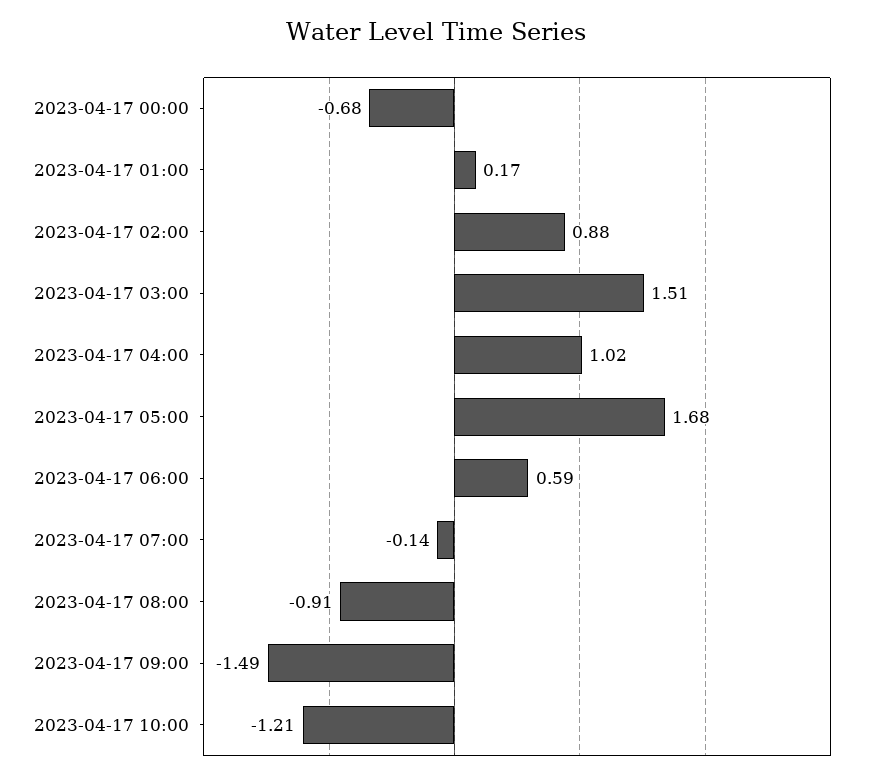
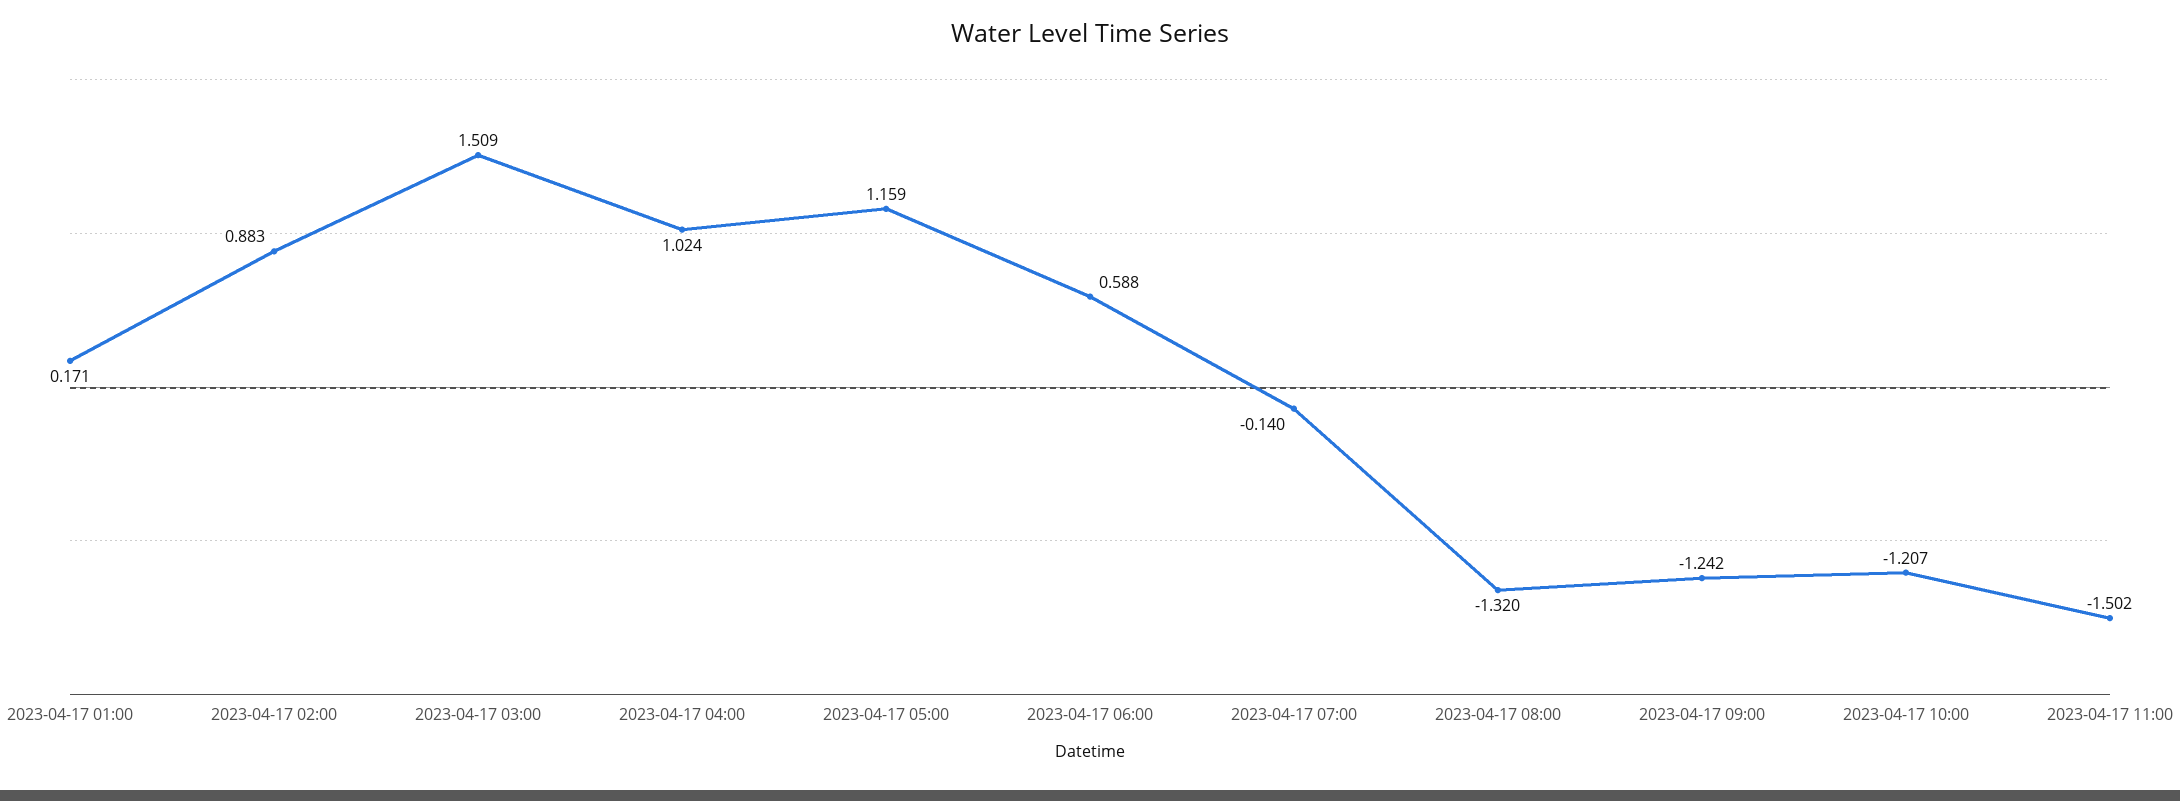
2023-04-17 00:00: -0.68 -> none
2023-04-17 05:00: 1.68 -> 1.159
2023-04-17 08:00: -0.91 -> -1.32
2023-04-17 09:00: -1.49 -> -1.242
2023-04-17 11:00: none -> -1.502

